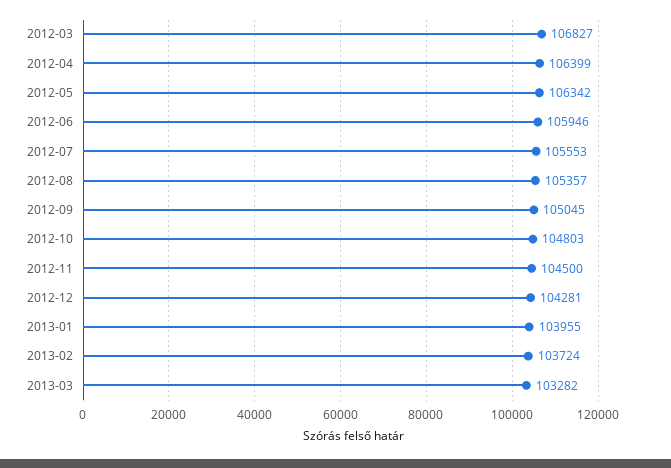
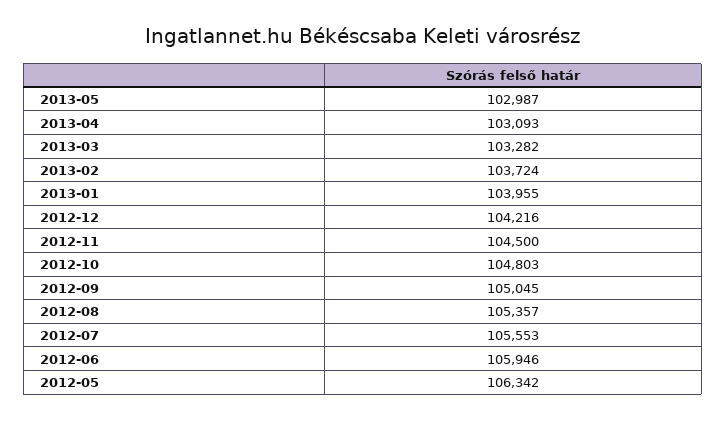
2012-03: 106827 -> none
2012-04: 106399 -> none
2012-12: 104281 -> 104216
2013-05: none -> 102987
2013-04: none -> 103093

